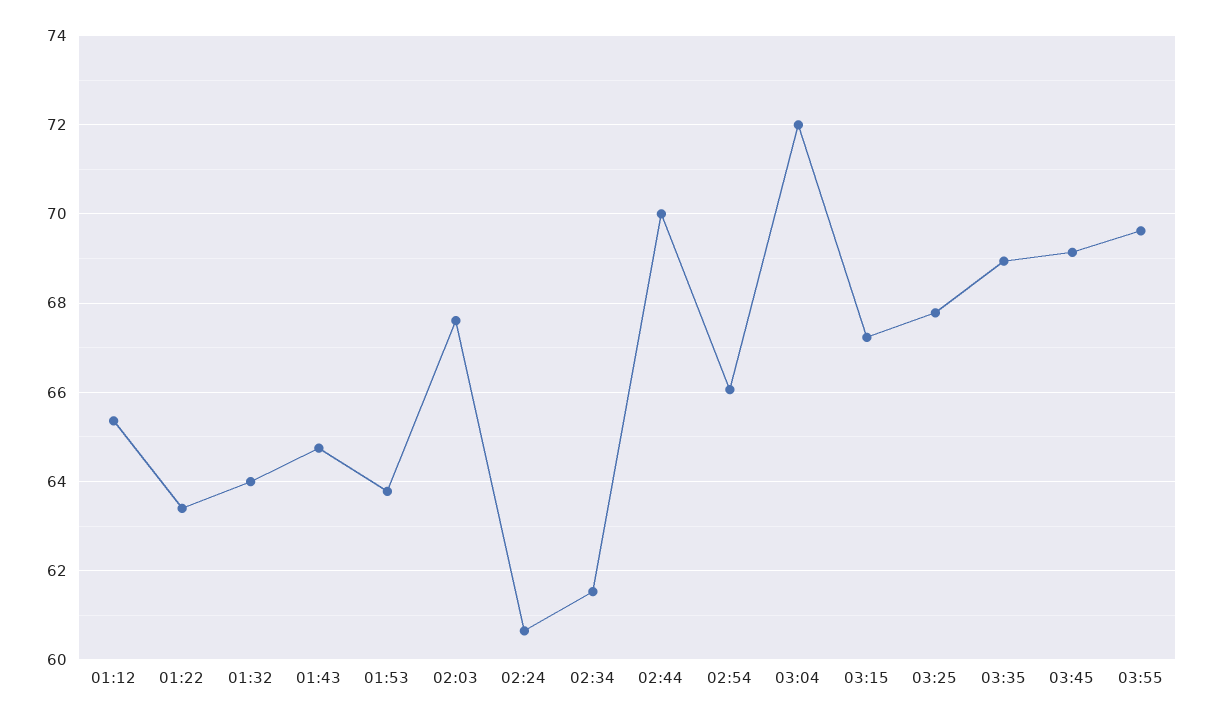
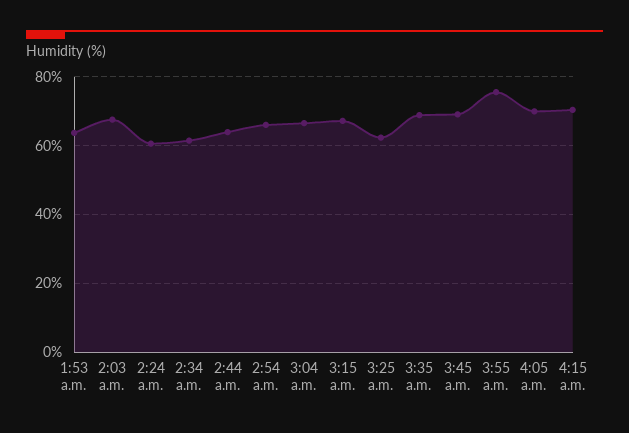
01:12: 65.4 -> none
01:22: 63.4 -> none
01:32: 64 -> none
01:43: 64.8 -> none
02:44: 70 -> 64
03:04: 72 -> 66
03:25: 67.8 -> 62
03:55: 69.6 -> 76
4:05 a.m.: none -> 70
4:15 a.m.: none -> 70

